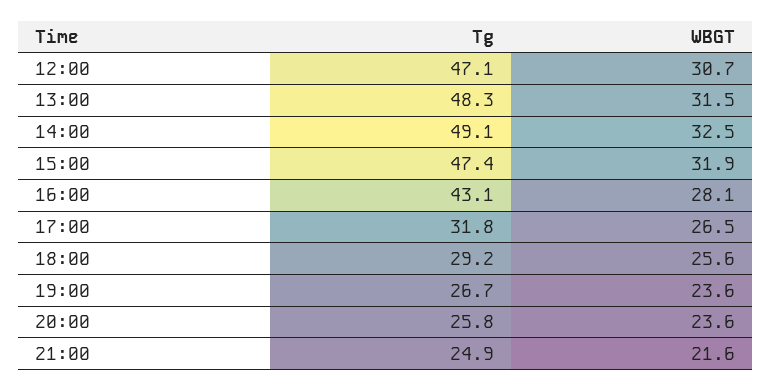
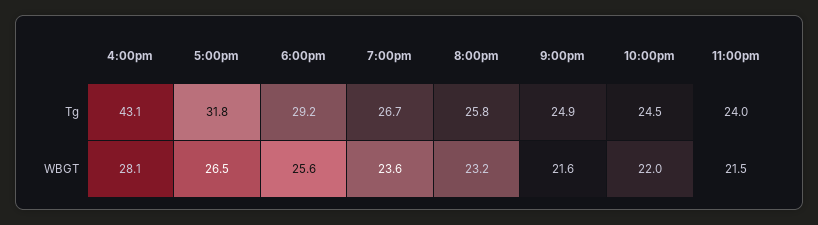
Tg, 12:00: 47.1 -> none
WBGT, 12:00: 30.7 -> none
Tg, 13:00: 48.3 -> none
WBGT, 13:00: 31.5 -> none
Tg, 14:00: 49.1 -> none
WBGT, 14:00: 32.5 -> none
Tg, 15:00: 47.4 -> none
WBGT, 15:00: 31.9 -> none
WBGT, 20:00: 23.6 -> 23.2
Tg, 10:00pm: none -> 24.5
Tg, 11:00pm: none -> 24
WBGT, 10:00pm: none -> 22
WBGT, 11:00pm: none -> 21.5

